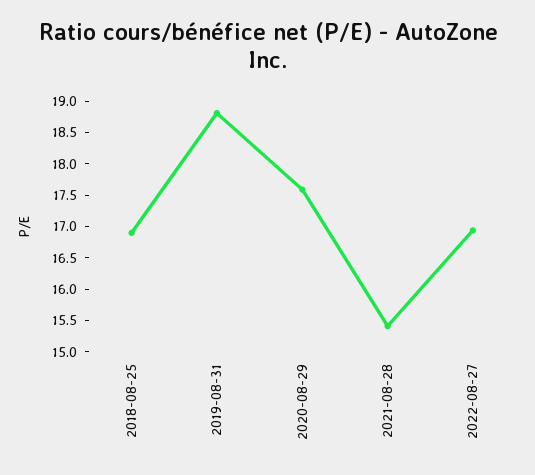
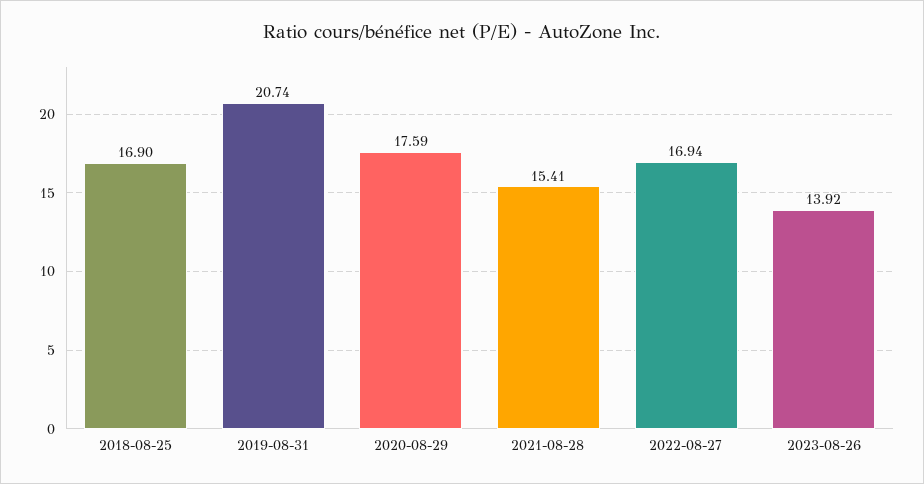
2019-08-31: 18.75 -> 20.74
2023-08-26: none -> 13.92

